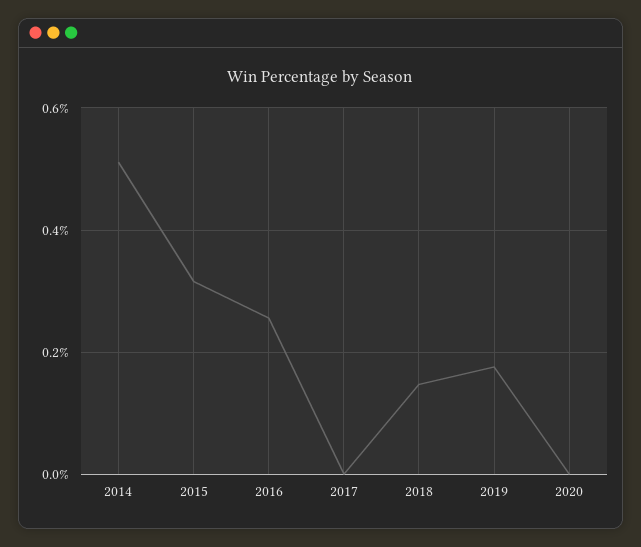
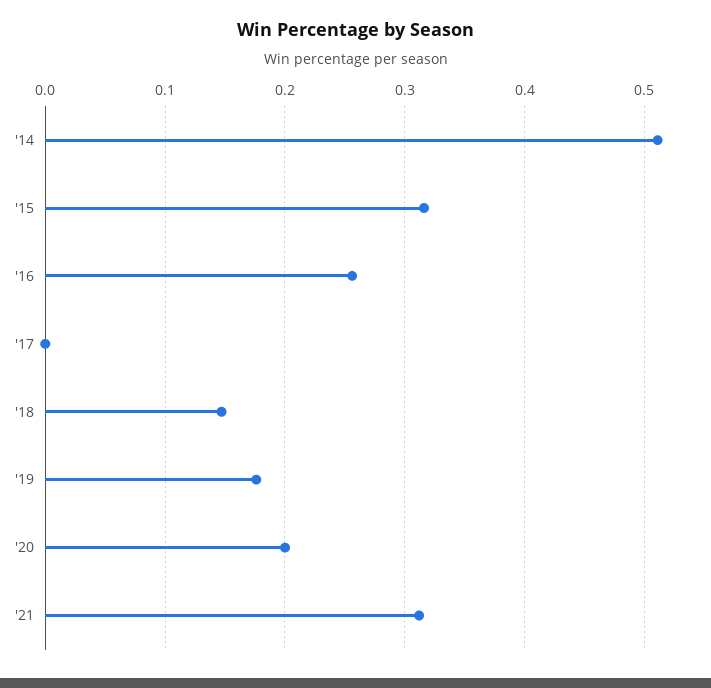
2020: 0 -> 0.2
'21: none -> 0.31

